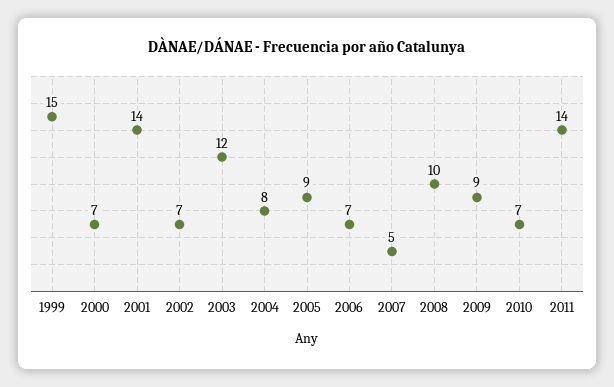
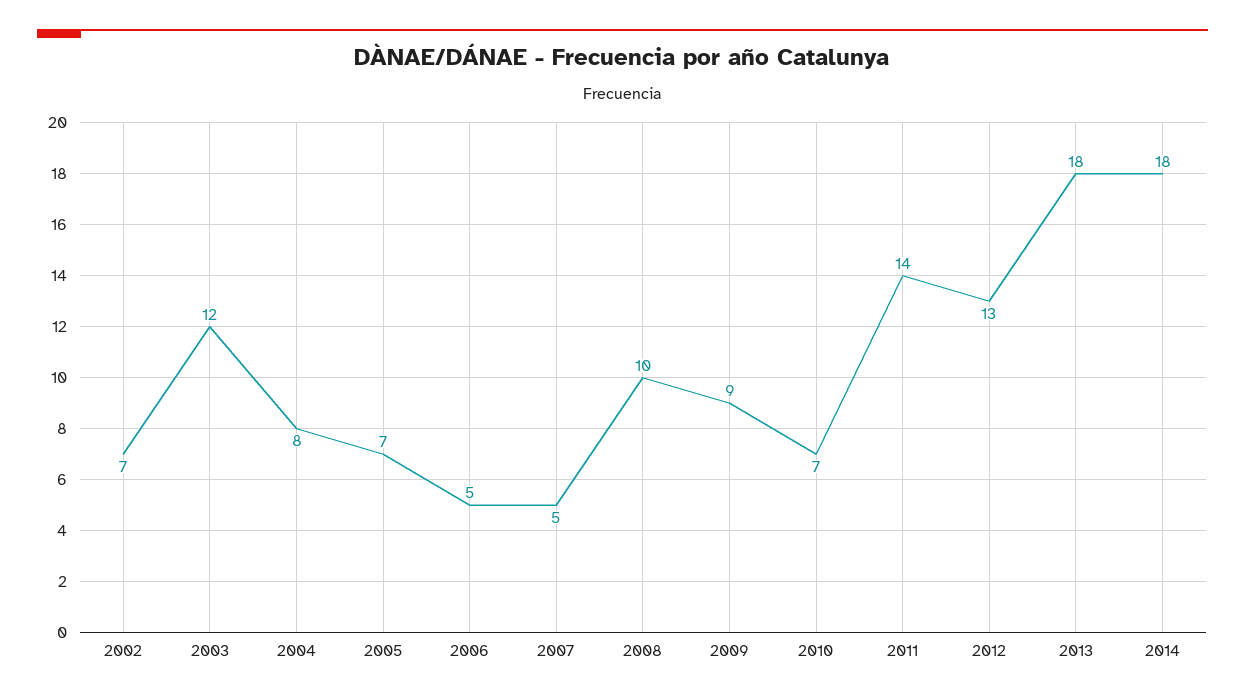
1999: 15 -> none
2000: 7 -> none
2001: 14 -> none
2005: 9 -> 7
2006: 7 -> 5
2012: none -> 13
2013: none -> 18
2014: none -> 18

